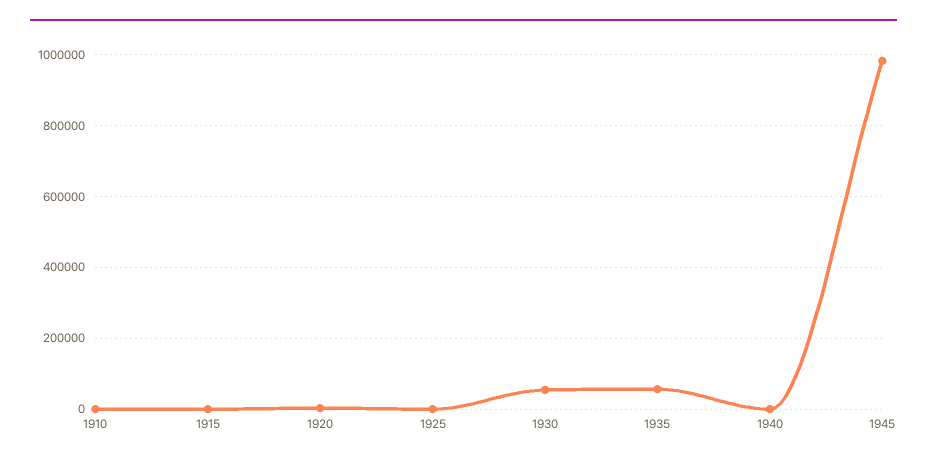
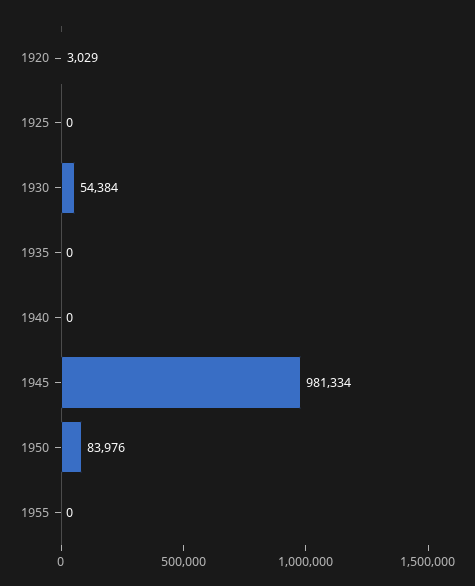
1910: 0 -> none
1915: 0 -> none
1935: 60000 -> 0
1950: none -> 83976
1955: none -> 0

